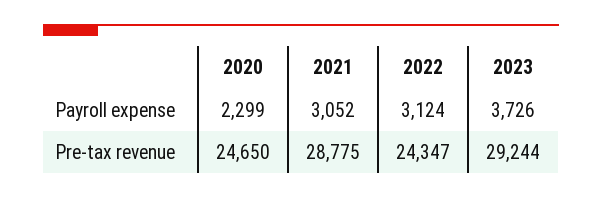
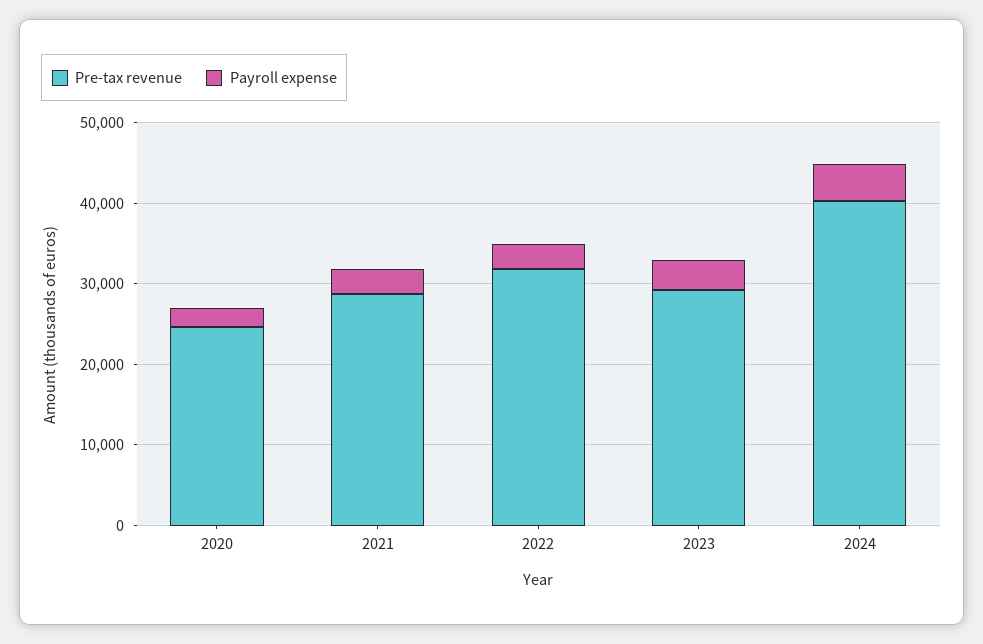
Pre-tax revenue, 2022: 24347 -> 32000
Pre-tax revenue, 2024: none -> 40000
Payroll expense, 2024: none -> 4000

